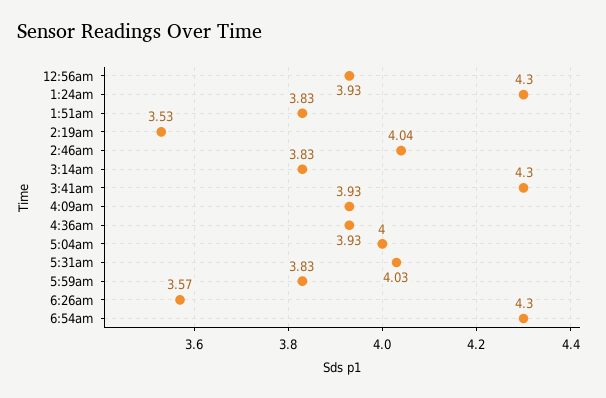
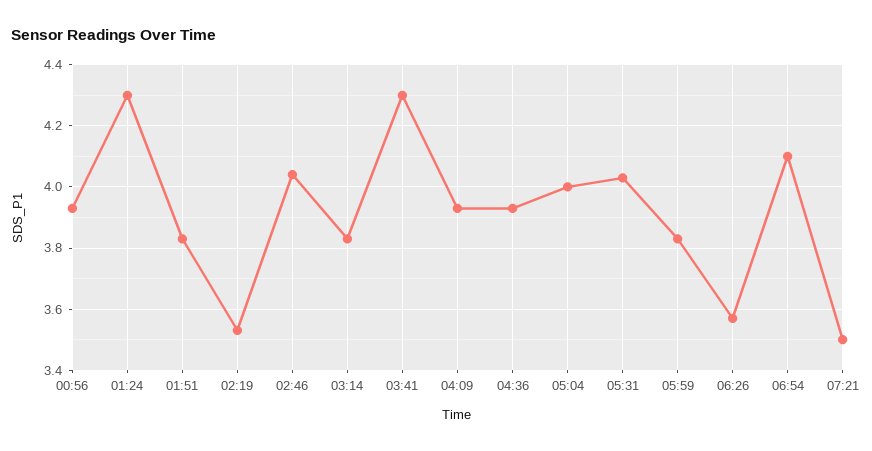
6:54am: 4.3 -> 4.1
07:21: none -> 3.5

